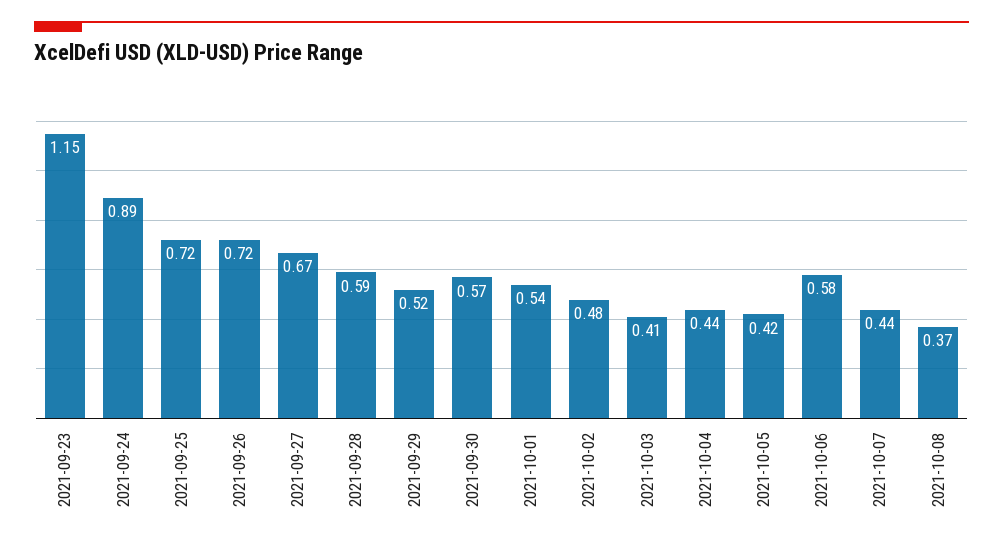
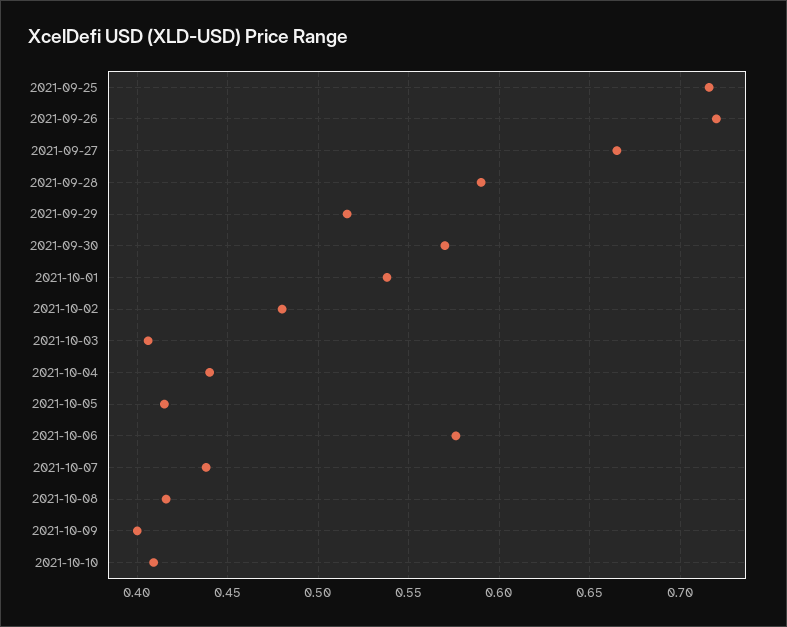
2021-09-23: 1.15 -> none
2021-09-24: 0.89 -> none
2021-10-08: 0.37 -> 0.415
2021-10-09: none -> 0.4
2021-10-10: none -> 0.41

